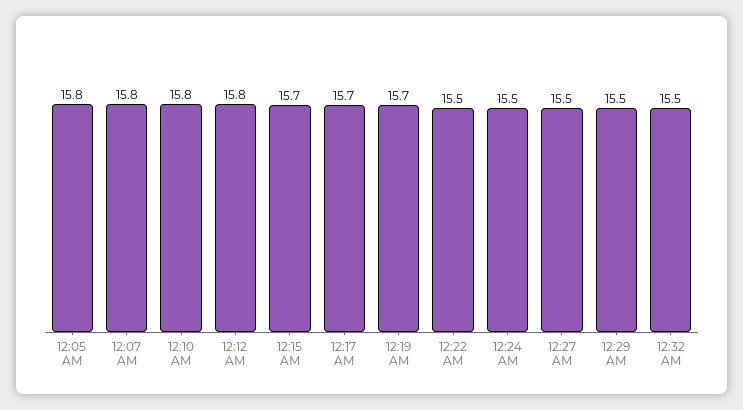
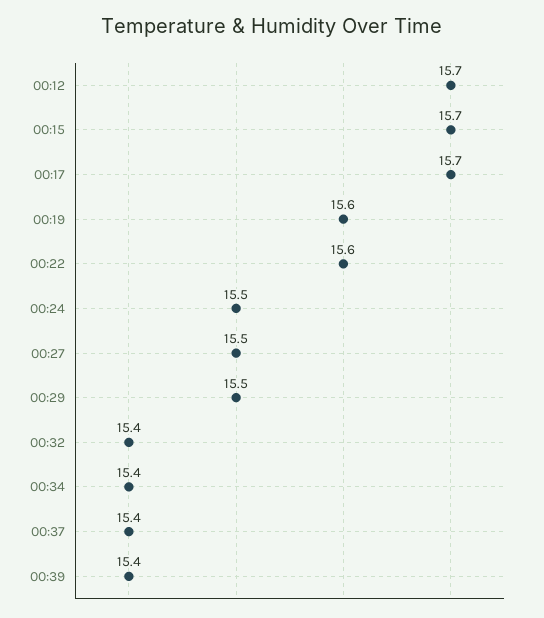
12:05 AM: 15.8 -> none
12:07 AM: 15.8 -> none
12:10 AM: 15.8 -> none
12:12 AM: 15.8 -> 15.7
12:19 AM: 15.7 -> 15.6
12:22 AM: 15.5 -> 15.6
12:32 AM: 15.5 -> 15.4
00:34: none -> 15.4
00:37: none -> 15.4
00:39: none -> 15.4

